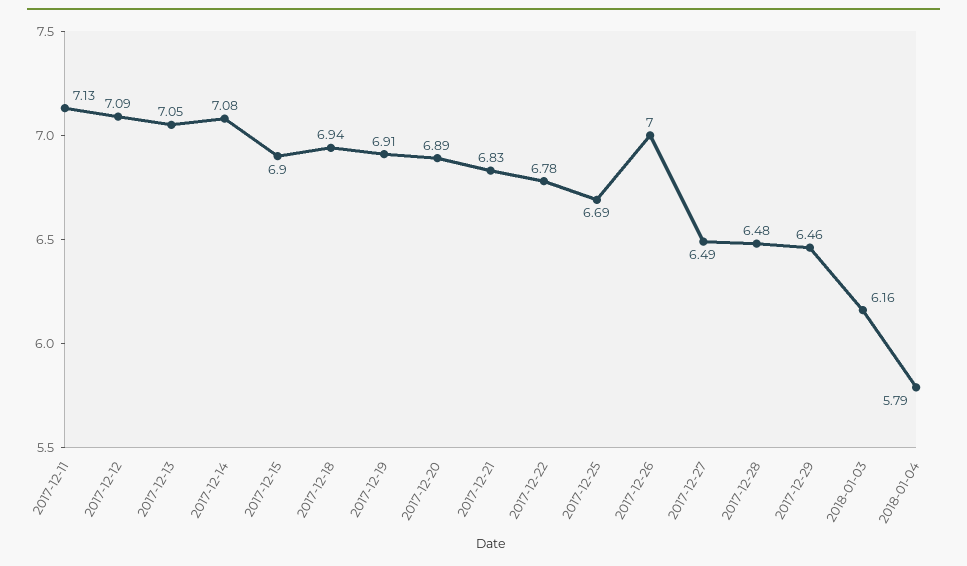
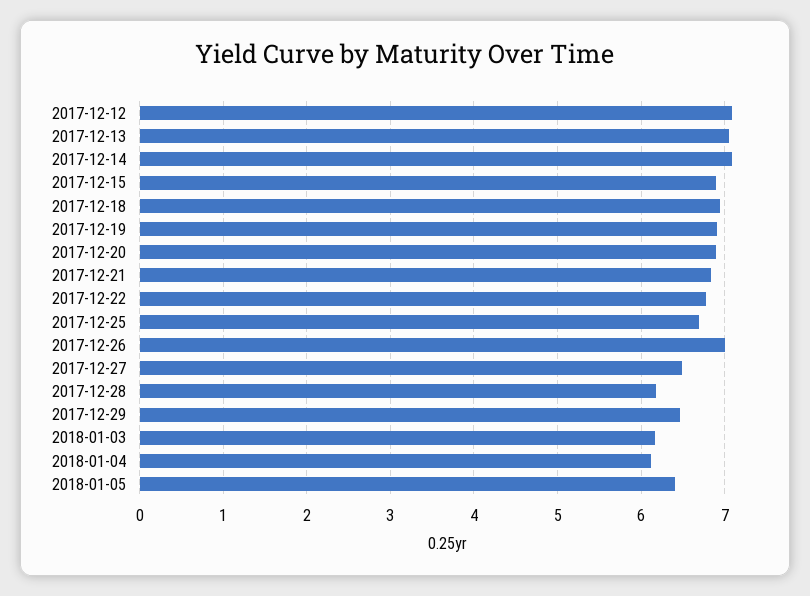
2017-12-11: 7.13 -> none
2017-12-28: 6.48 -> 6.2
2018-01-04: 5.79 -> 6.1
2018-01-05: none -> 6.4

